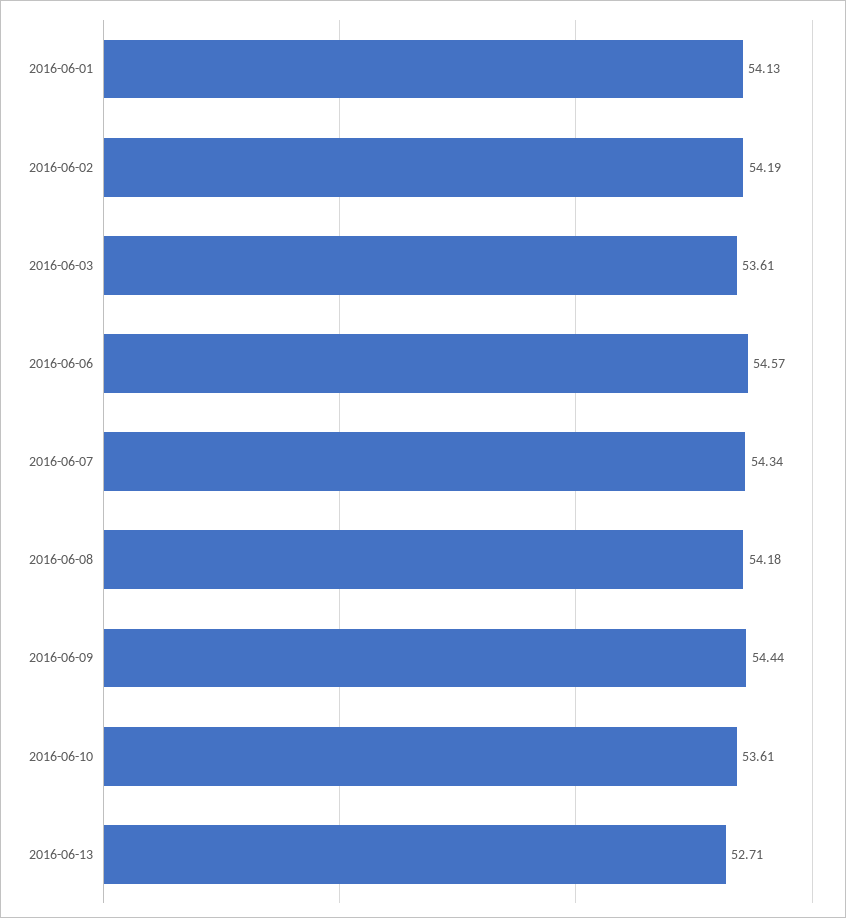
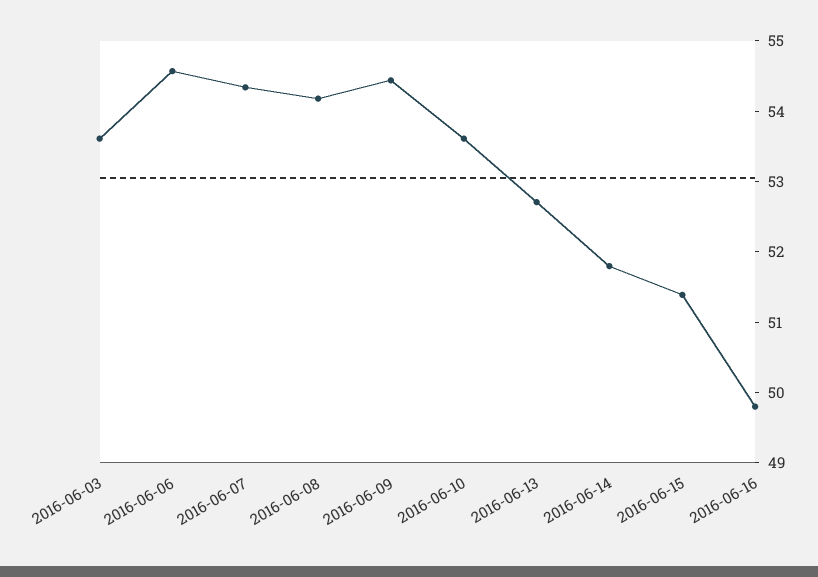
2016-06-01: 54.13 -> none
2016-06-02: 54.19 -> none
2016-06-14: none -> 51.8
2016-06-15: none -> 51.4
2016-06-16: none -> 49.8

